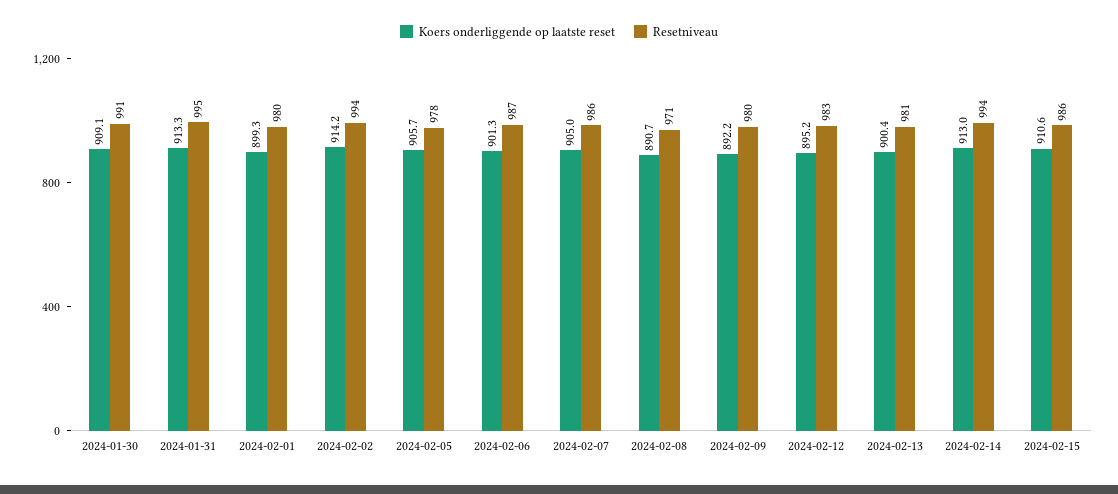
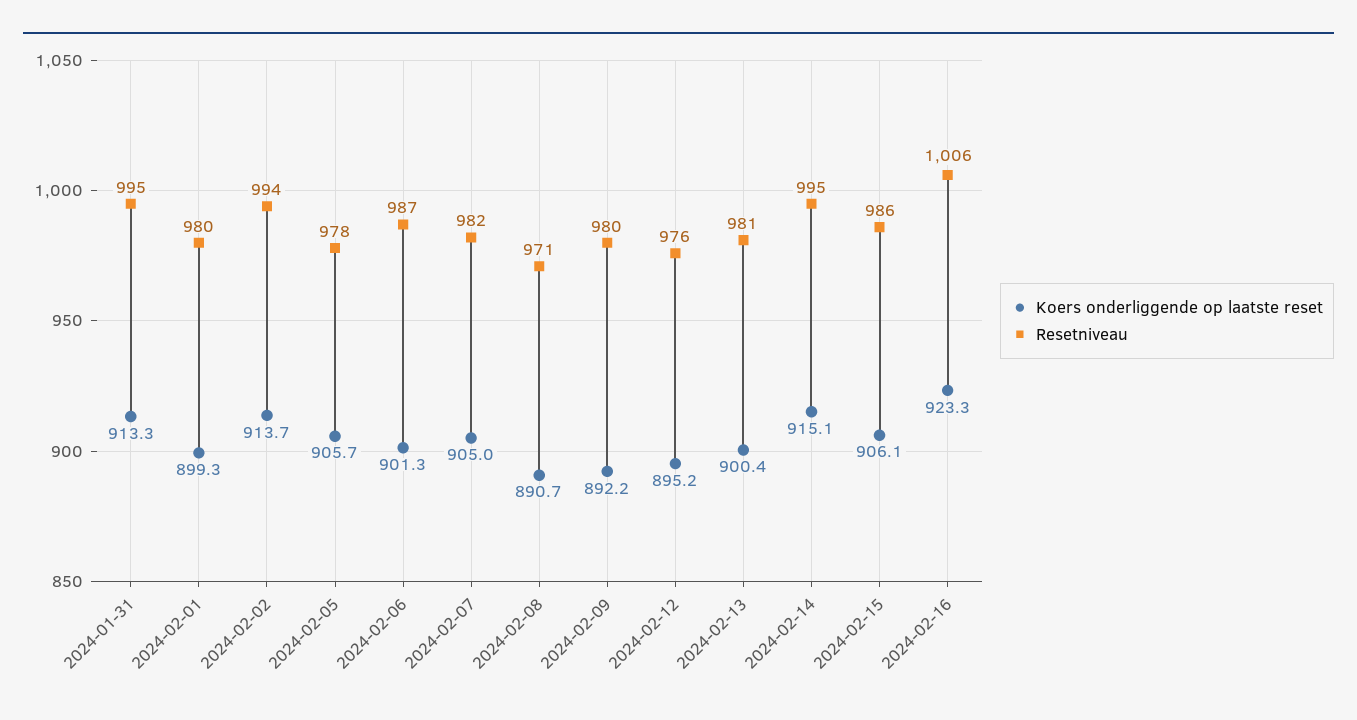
Koers onderliggende op laatste reset, 2024-01-30: 909.1 -> none
Resetniveau, 2024-01-30: 991 -> none
Koers onderliggende op laatste reset, 2024-02-02: 914.2 -> 913.7
Resetniveau, 2024-02-07: 986 -> 982
Resetniveau, 2024-02-12: 983 -> 976
Koers onderliggende op laatste reset, 2024-02-14: 913 -> 915.1
Resetniveau, 2024-02-14: 994 -> 995
Koers onderliggende op laatste reset, 2024-02-15: 910.6 -> 906.1
Koers onderliggende op laatste reset, 2024-02-16: none -> 923.3
Resetniveau, 2024-02-16: none -> 1006

